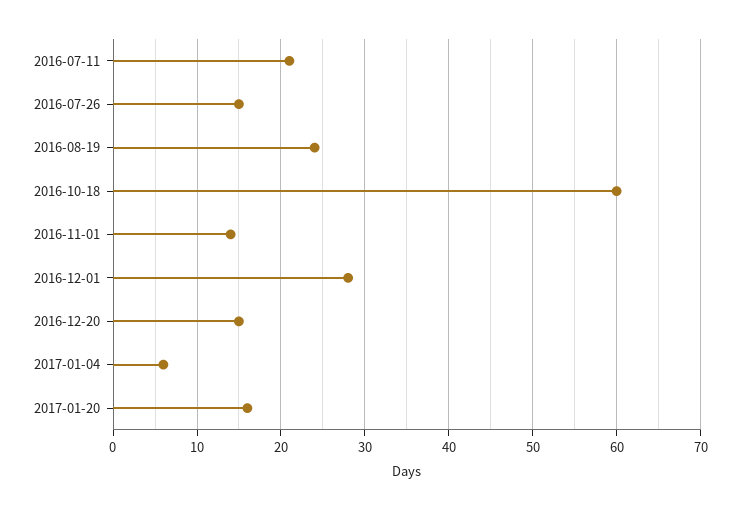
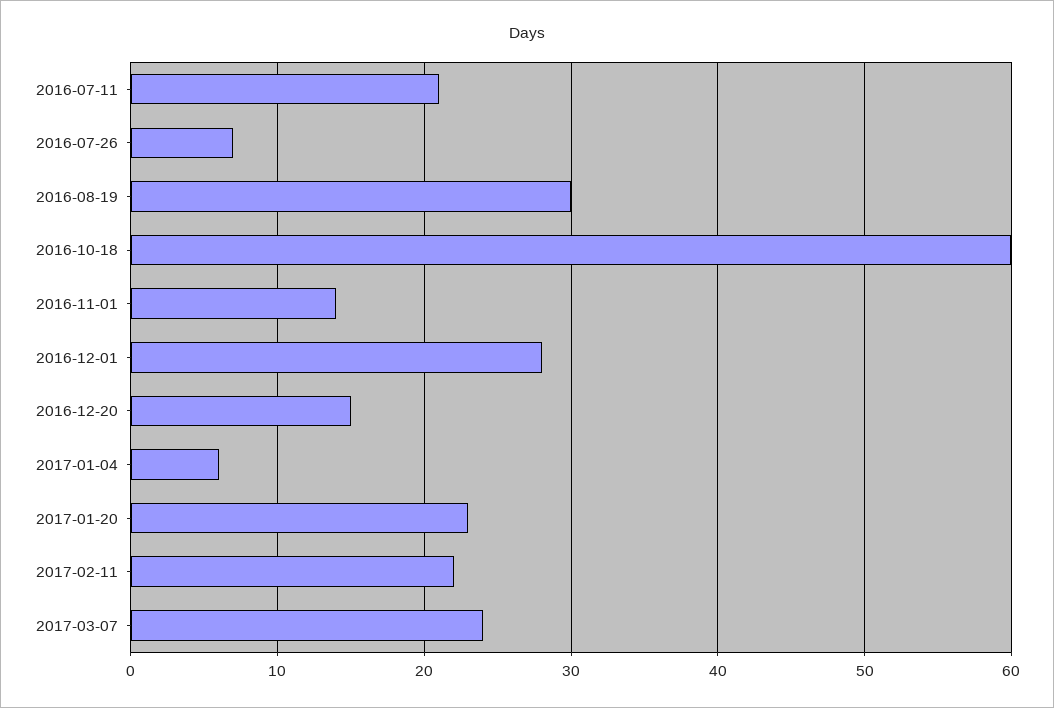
2016-07-26: 15 -> 7
2016-08-19: 24 -> 30
2017-01-20: 16 -> 23
2017-02-11: none -> 22
2017-03-07: none -> 24

